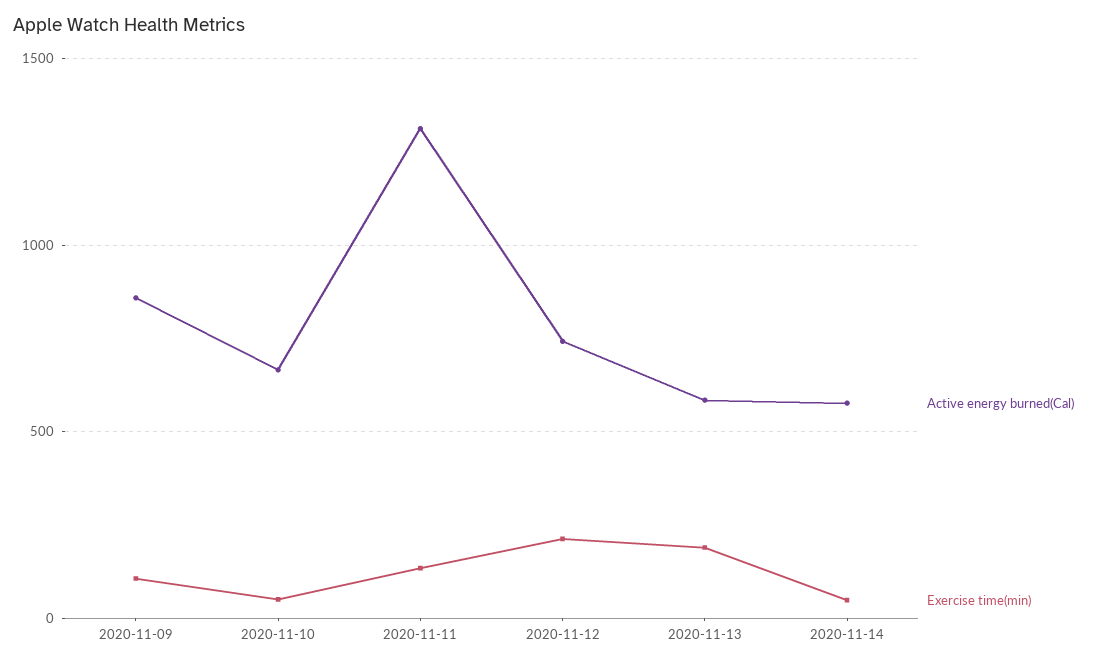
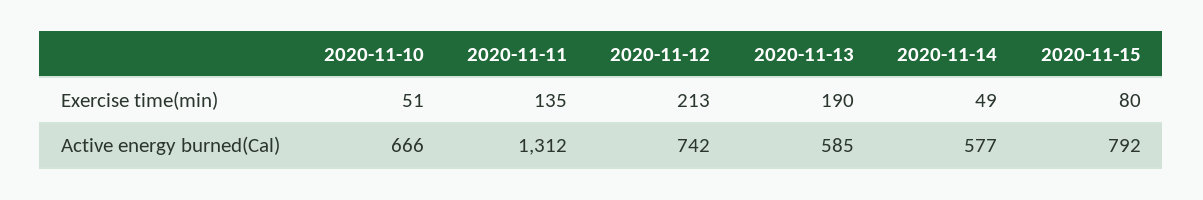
Active energy burned(Cal), 2020-11-09: 850 -> none
Exercise time(min), 2020-11-09: 100 -> none
Exercise time(min), 2020-11-15: none -> 80
Active energy burned(Cal), 2020-11-15: none -> 792

